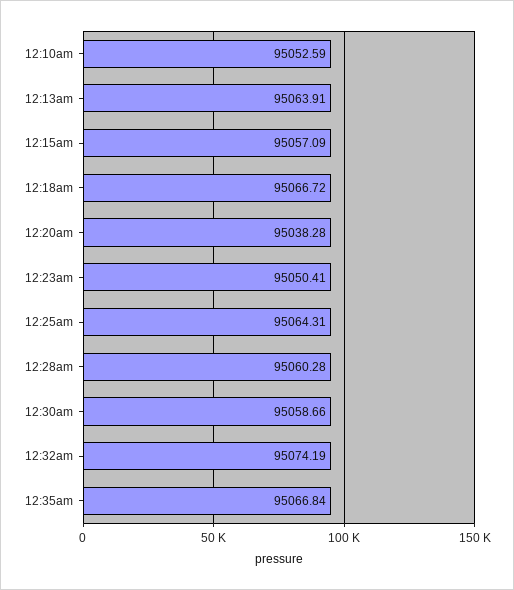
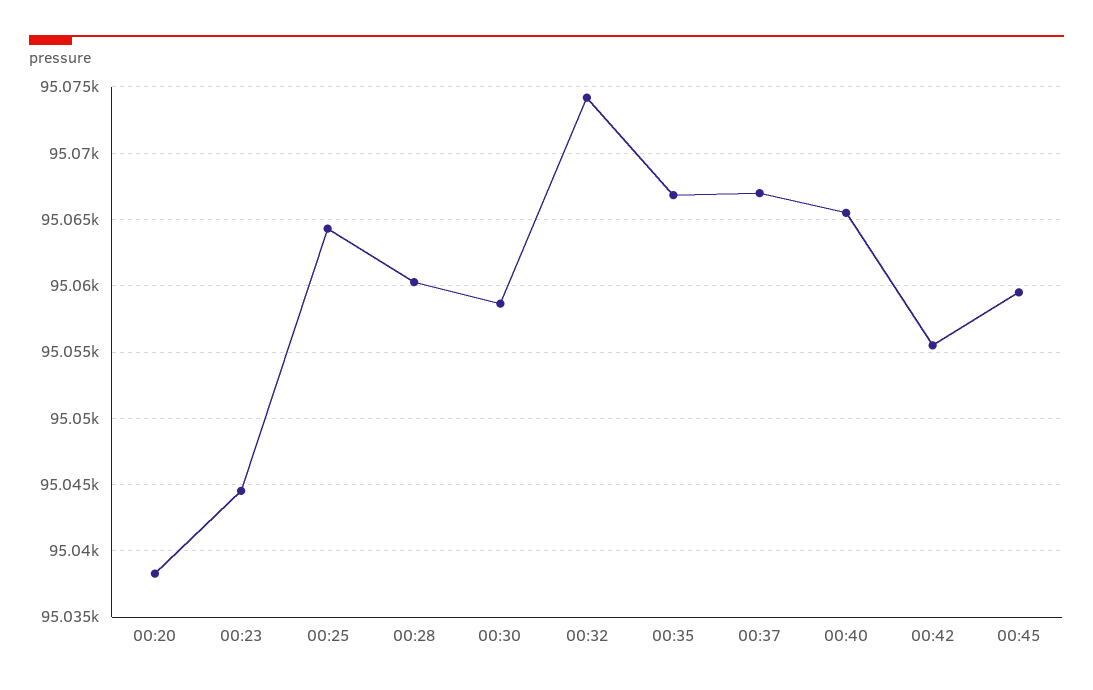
12:10am: 95052.59 -> none
12:13am: 95063.91 -> none
12:15am: 95057.09 -> none
12:18am: 95066.72 -> none
12:23am: 95050.41 -> 95044.5
00:37: none -> 95067
00:40: none -> 95065.5
00:42: none -> 95055.5
00:45: none -> 95059.5

